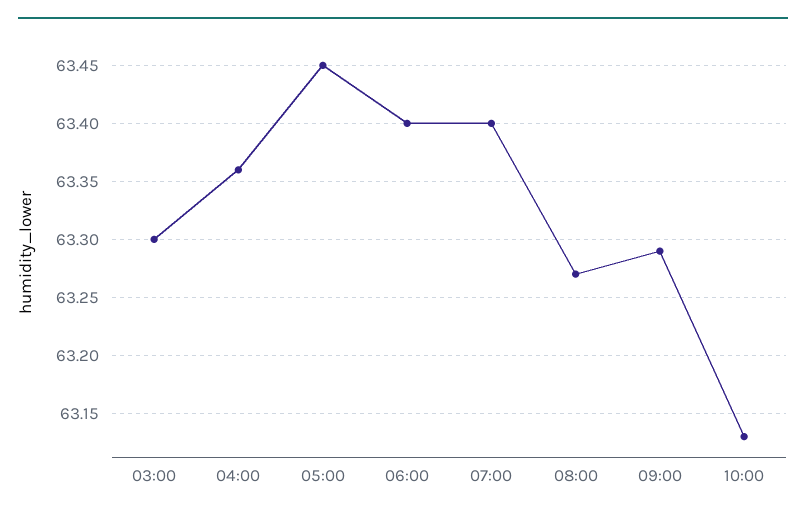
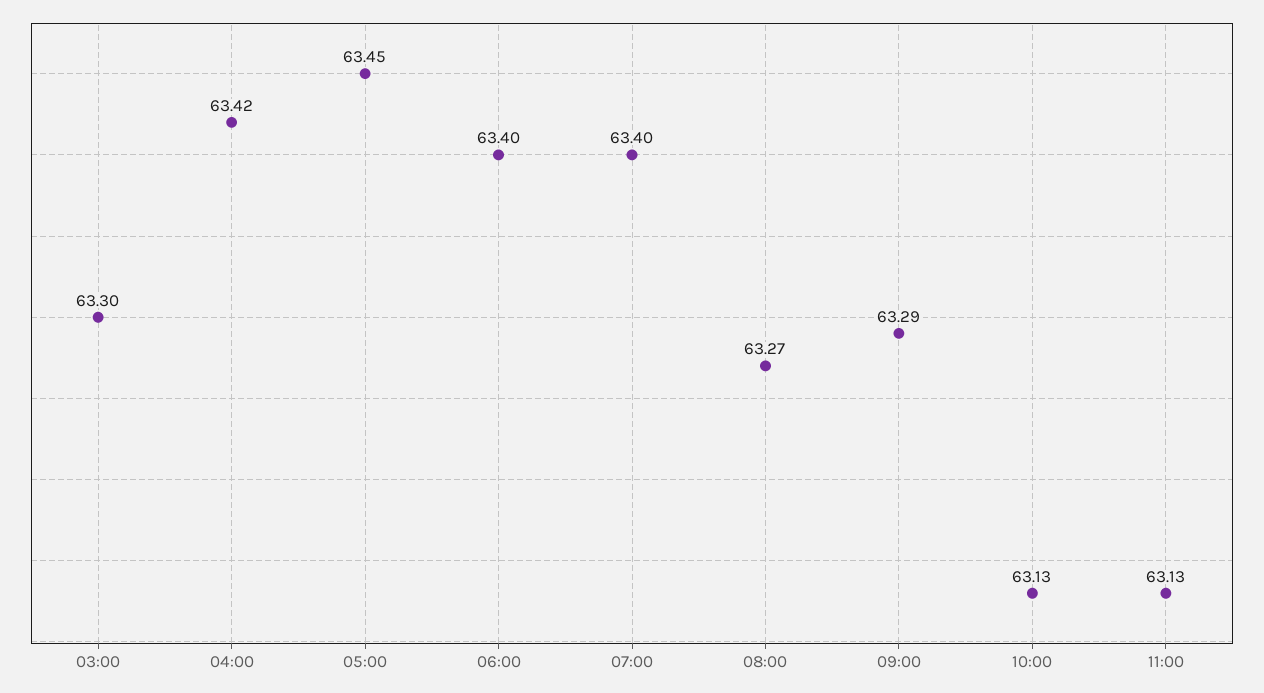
04:00: 63.36 -> 63.42
11:00: none -> 63.13

